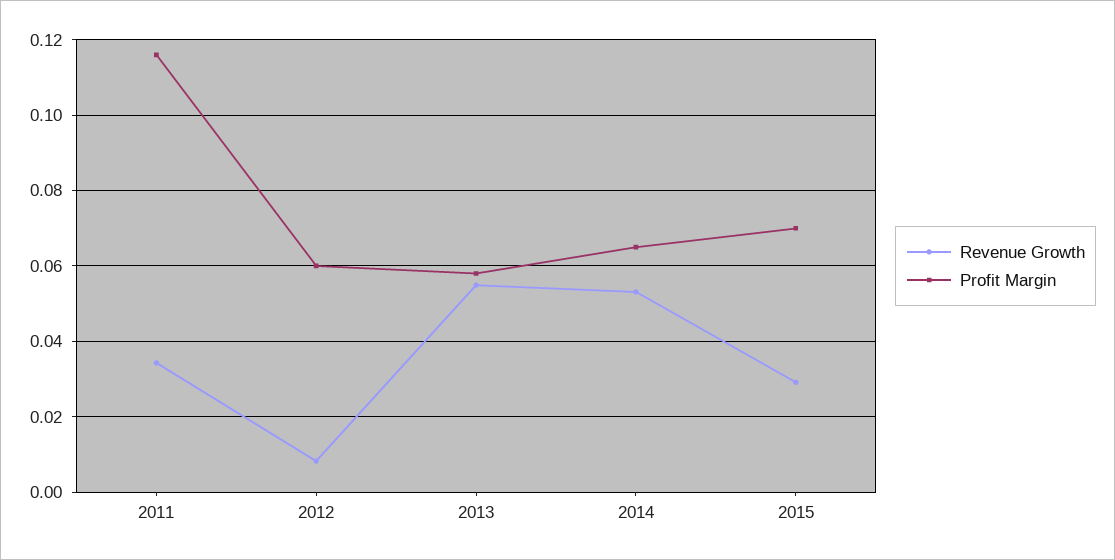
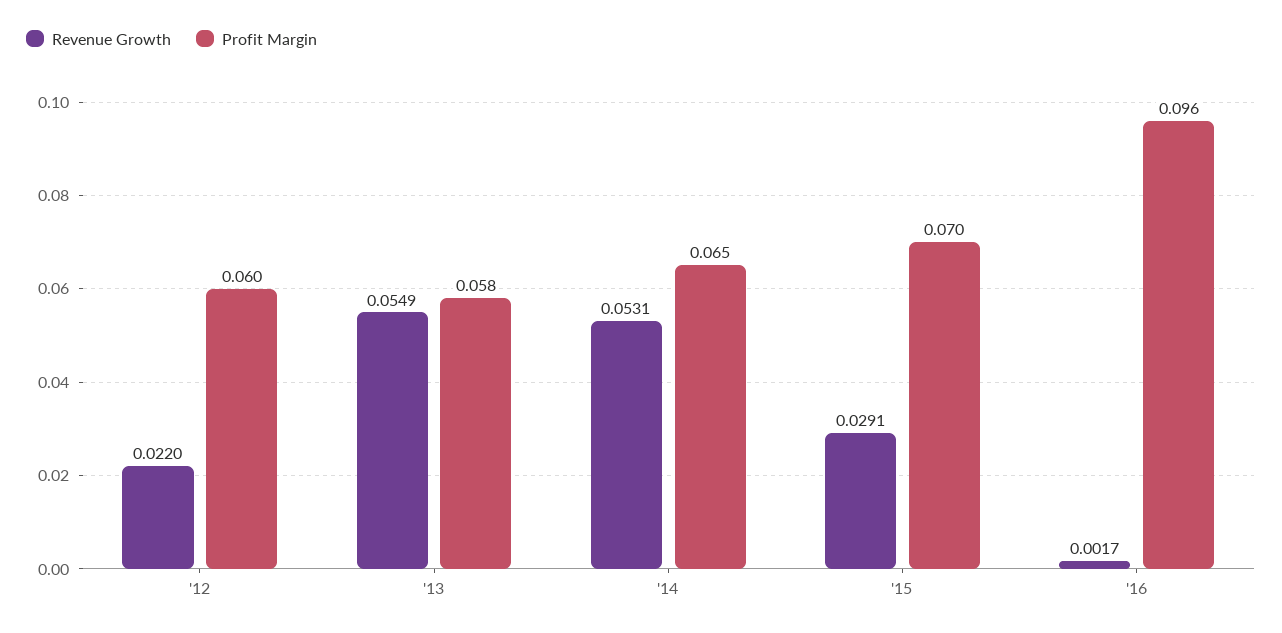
Revenue Growth, 2011: 0.034 -> none
Profit Margin, 2011: 0.116 -> none
Revenue Growth, 2012: 0.008 -> 0.022
Revenue Growth, '16: none -> 0.0017
Profit Margin, '16: none -> 0.096

